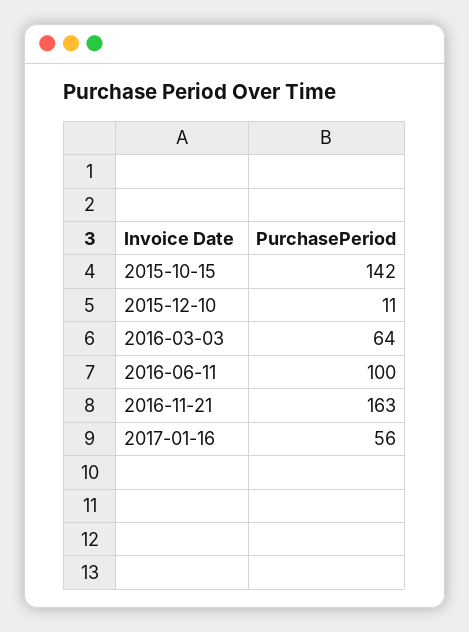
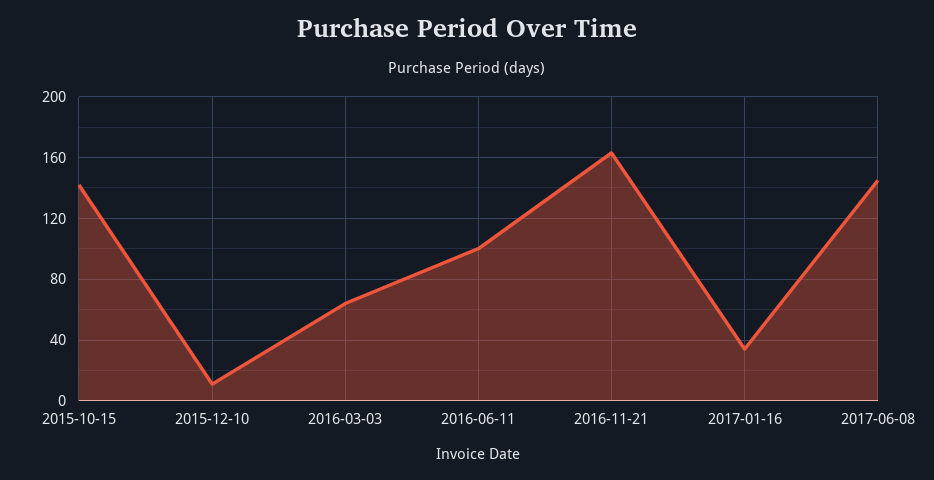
2017-01-16: 56 -> 35
2017-06-08: none -> 145

